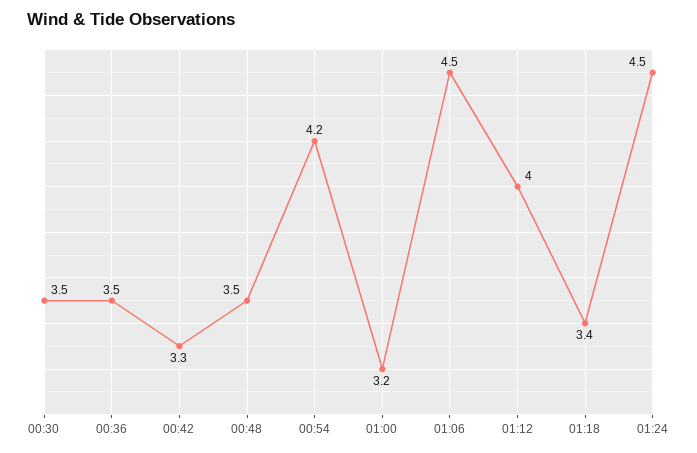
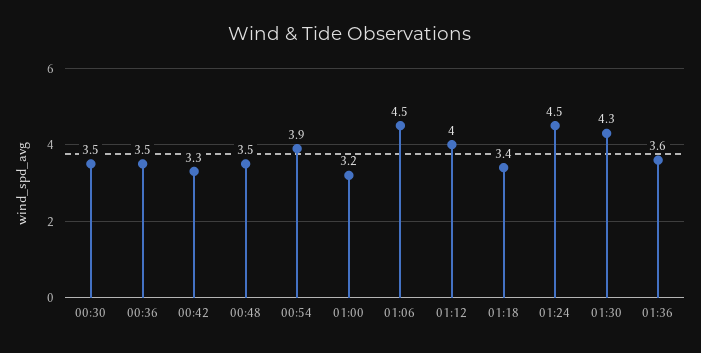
00:54: 4.2 -> 3.9
01:30: none -> 4.3
01:36: none -> 3.6

